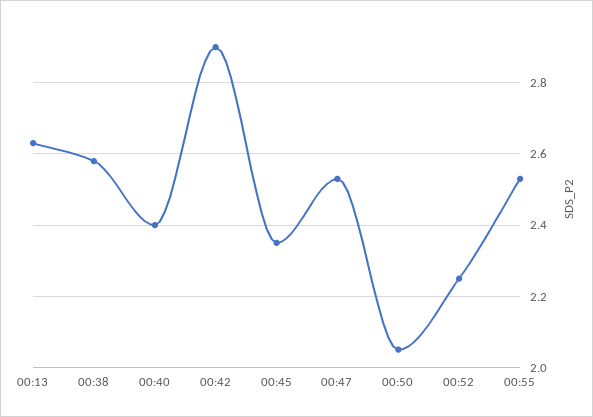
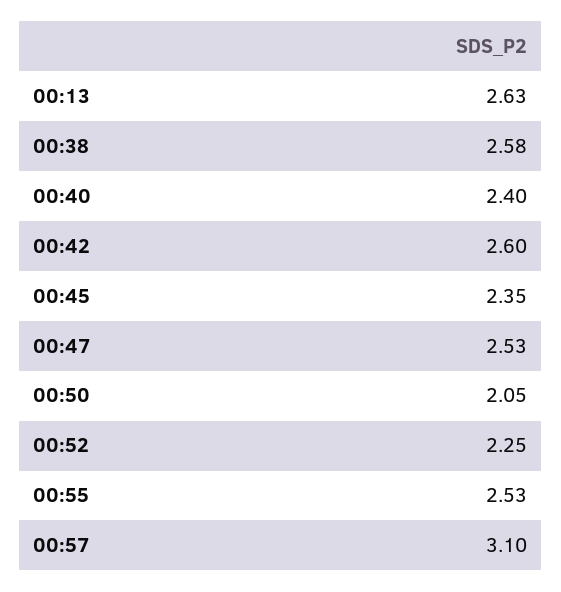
00:42: 2.9 -> 2.6
00:57: none -> 3.1

